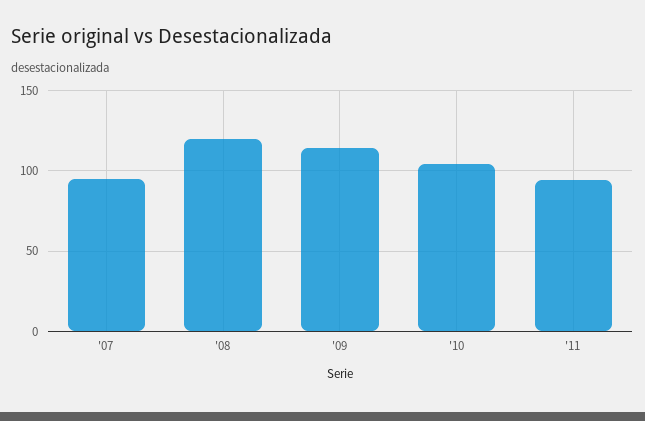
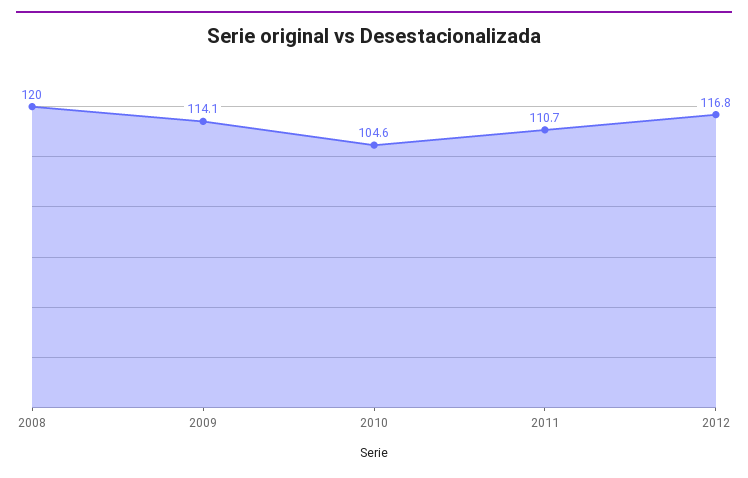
'07: 95 -> none
'11: 95 -> 110.7
2012: none -> 116.8

